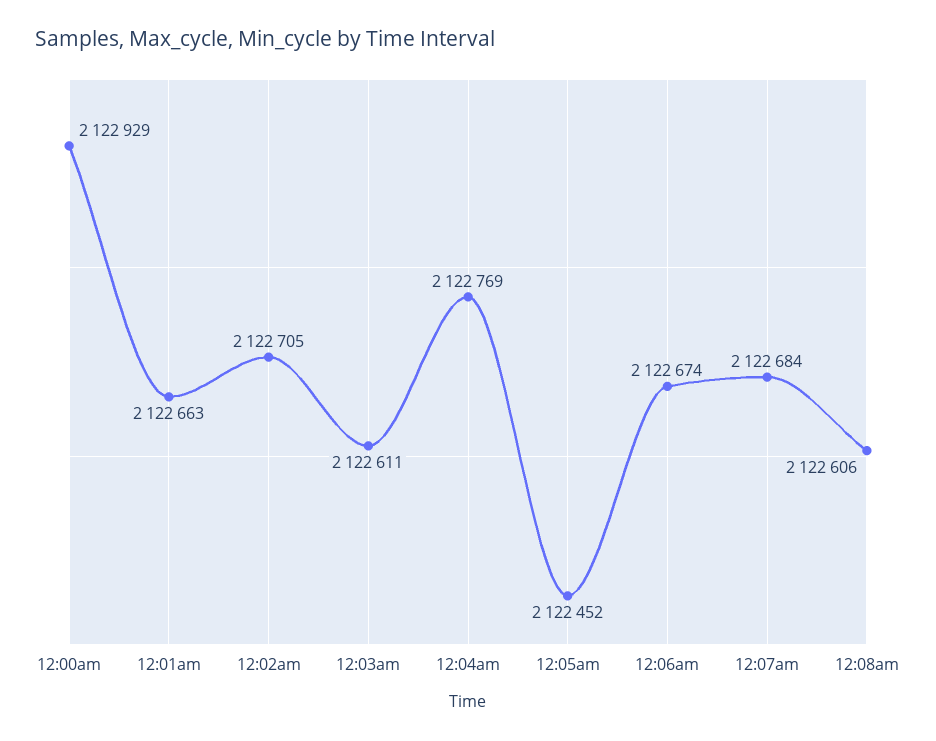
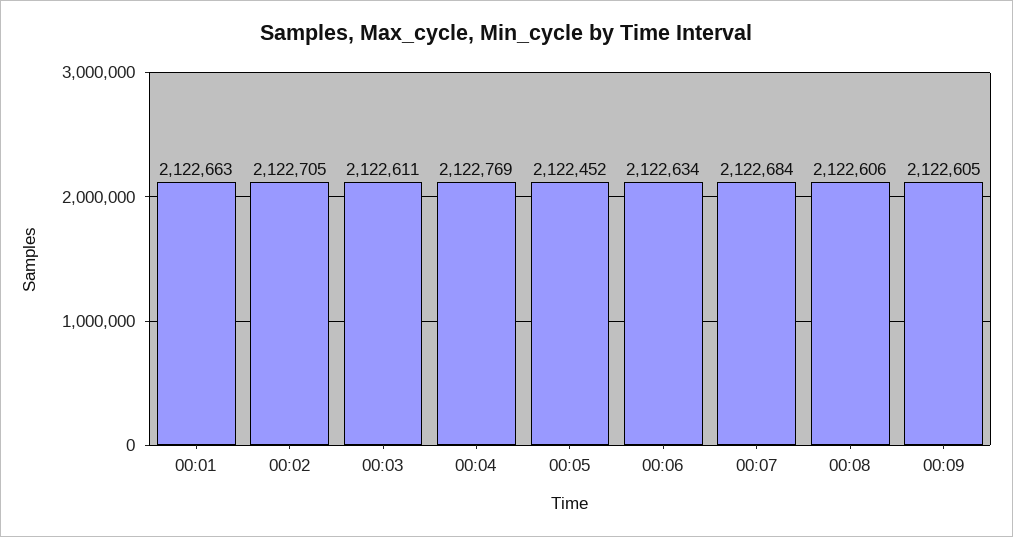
12:00am: 2122929 -> none
12:06am: 2122674 -> 2122634
00:09: none -> 2122605

